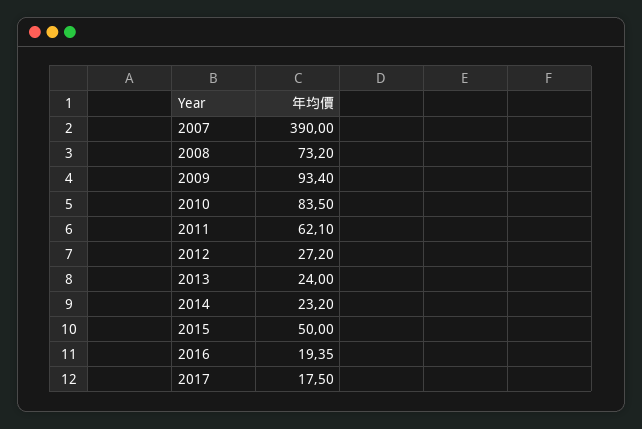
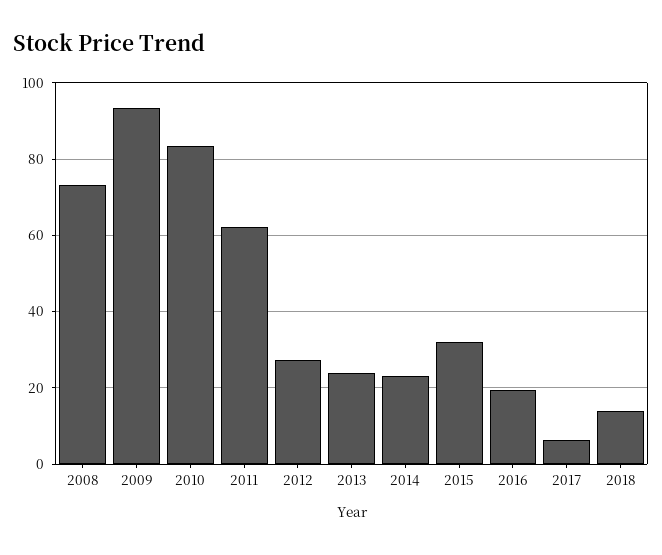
2007: 390 -> none
2015: 50 -> 32
2017: 17.5 -> 6
2018: none -> 14

